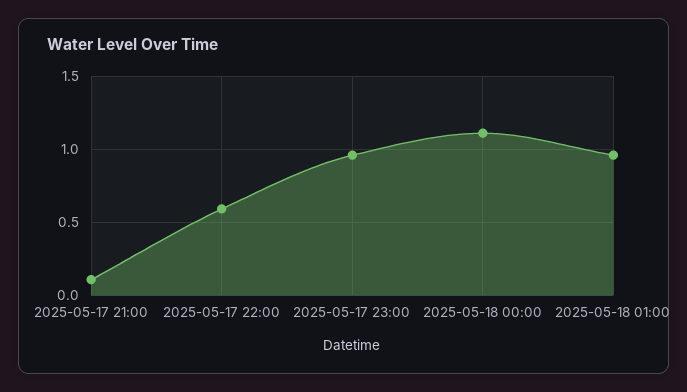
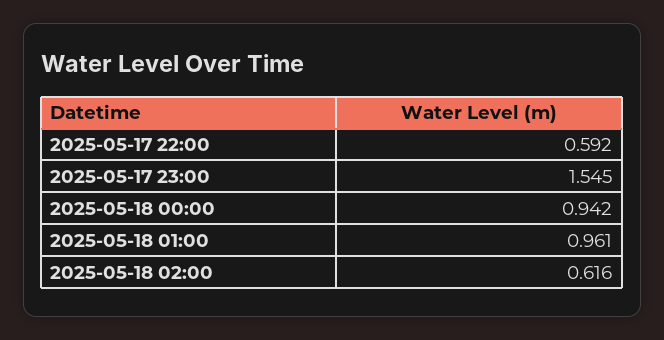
2025-05-17 21:00: 0.1 -> none
2025-05-17 23:00: 0.95 -> 1.545
2025-05-18 00:00: 1.1 -> 0.942
2025-05-18 02:00: none -> 0.616

